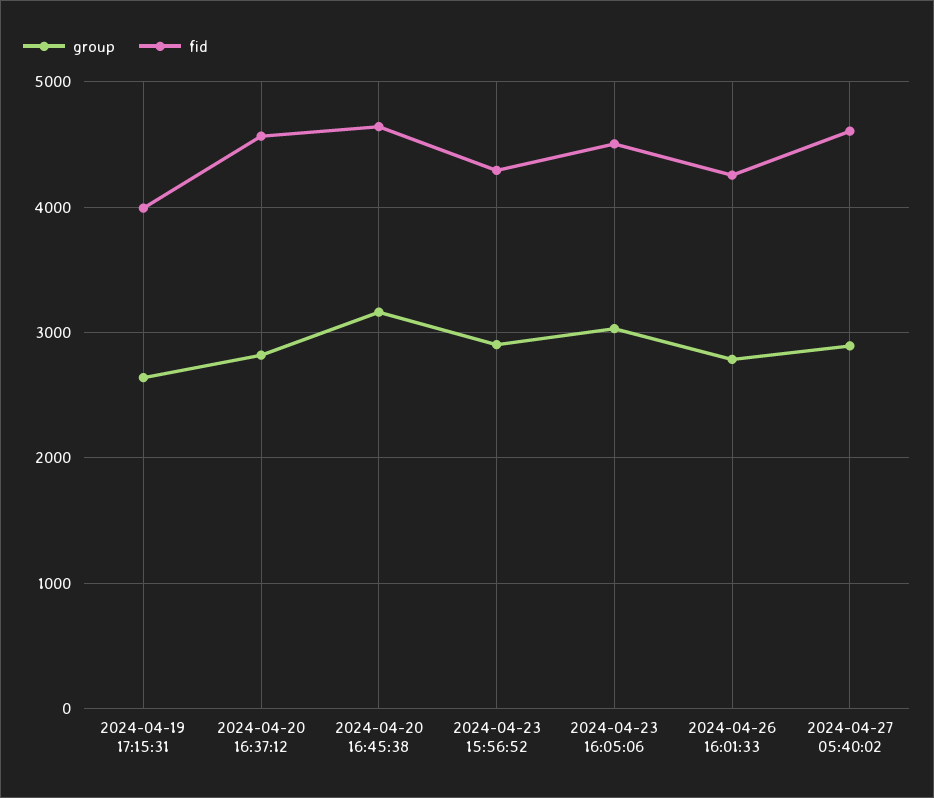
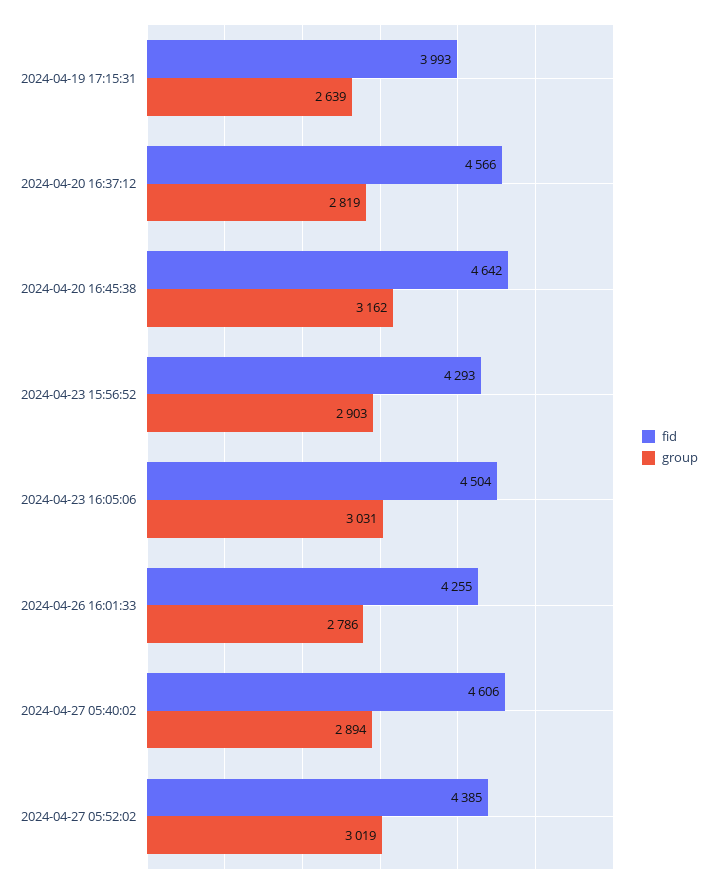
fid, 2024-04-27 05:52:02: none -> 4385
group, 2024-04-27 05:52:02: none -> 3019

